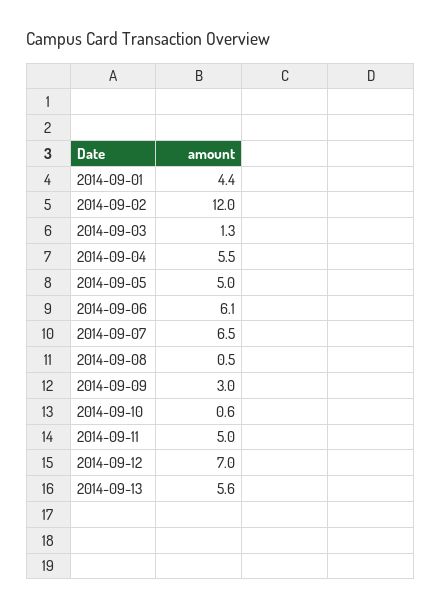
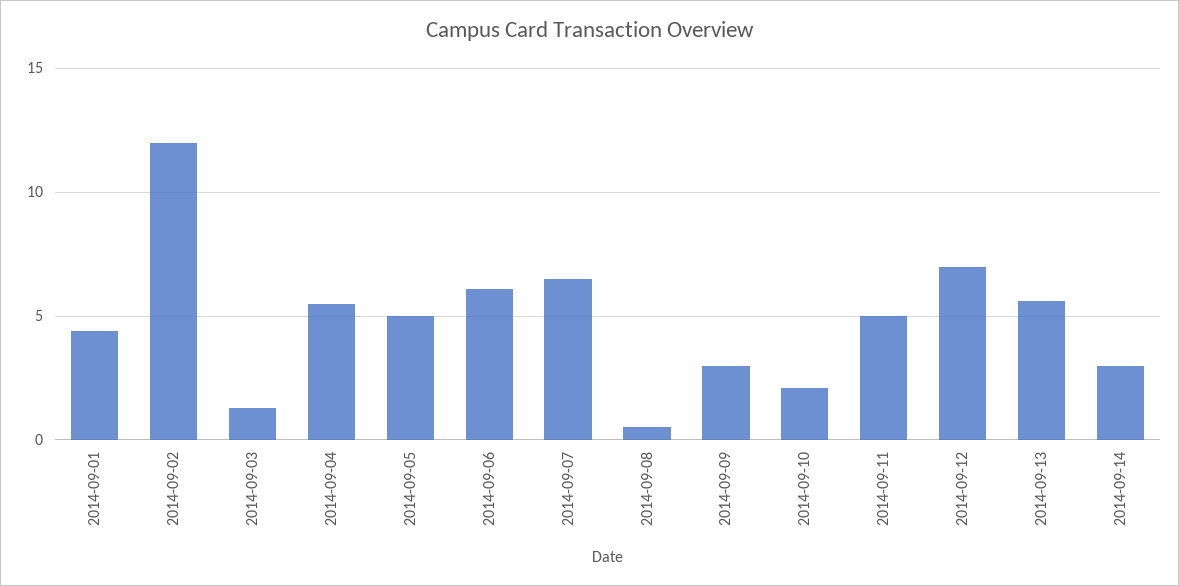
2014-09-10: 0.6 -> 2
2014-09-14: none -> 3

